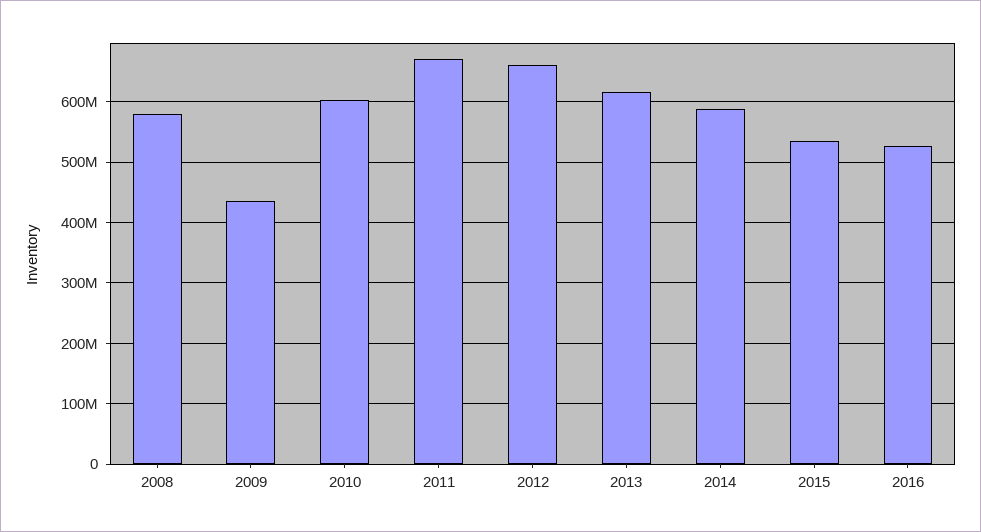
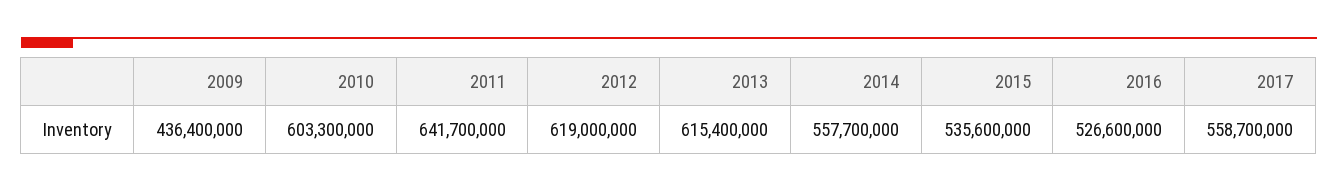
2008: 580000000 -> none
2011: 670000000 -> 641700000
2012: 660000000 -> 619000000
2014: 590000000 -> 557700000
2017: none -> 558700000

